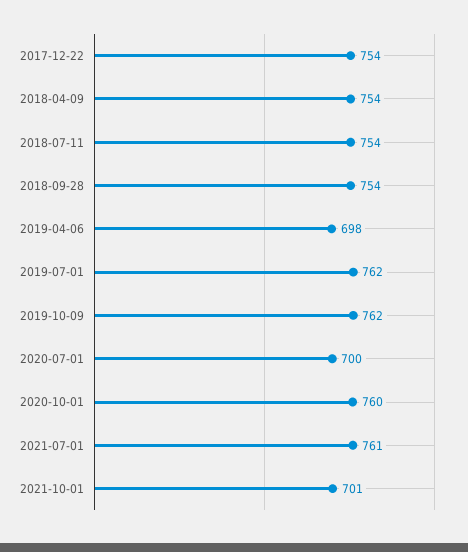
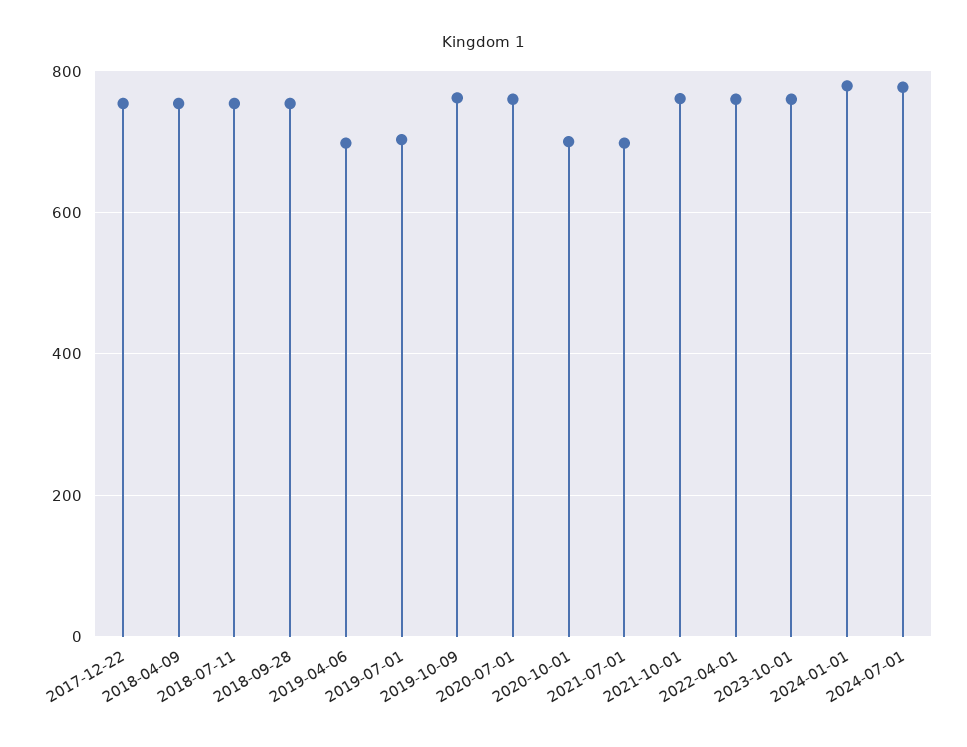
2019-07-01: 762 -> 700
2020-07-01: 700 -> 760
2020-10-01: 760 -> 700
2021-07-01: 761 -> 700
2021-10-01: 701 -> 760
2022-04-01: none -> 760
2023-10-01: none -> 760
2024-01-01: none -> 780
2024-07-01: none -> 780

